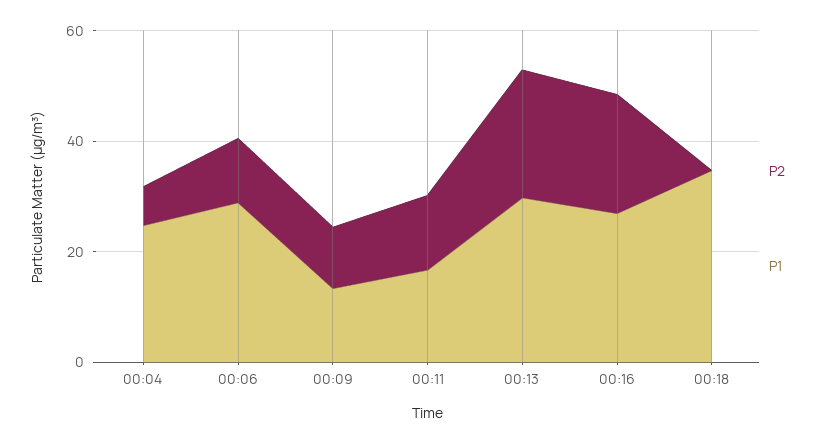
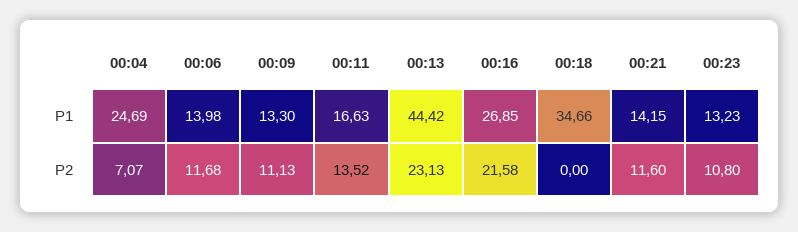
P1, 00:06: 30 -> 13.98
P1, 00:13: 30 -> 44.42
P1, 00:21: none -> 14.15
P1, 00:23: none -> 13.23
P2, 00:21: none -> 11.6
P2, 00:23: none -> 10.8

